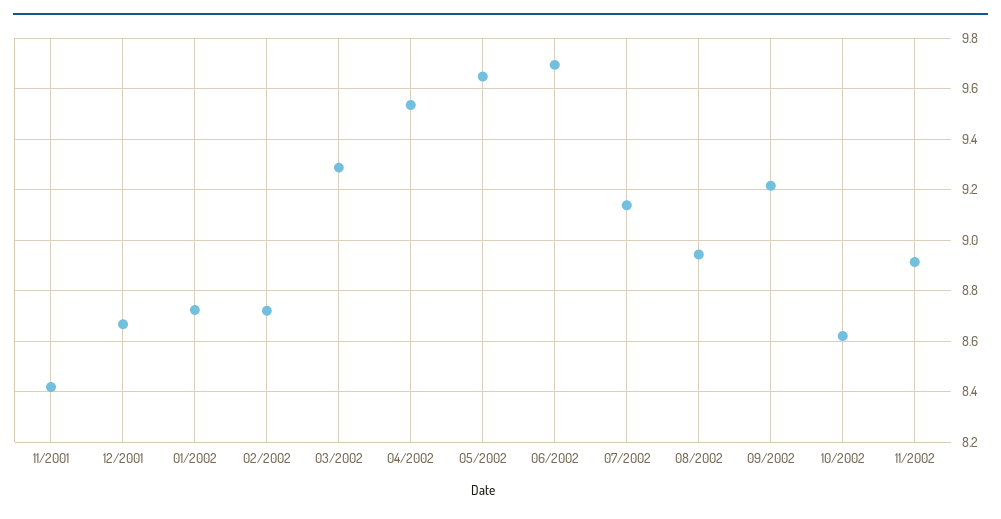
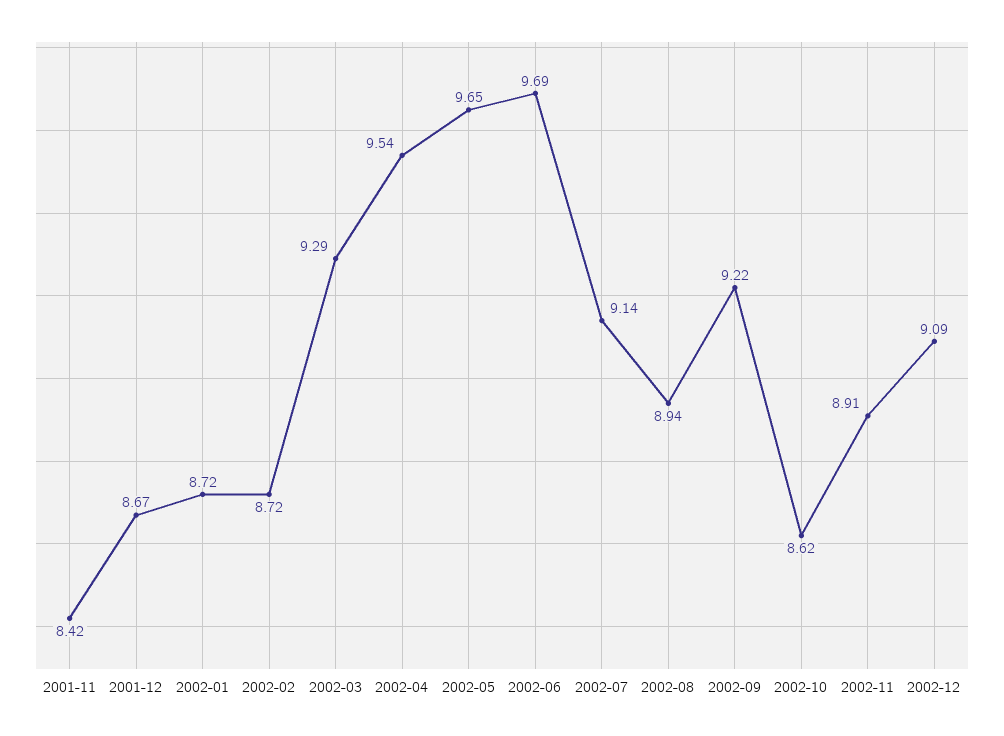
2002-12: none -> 9.09

